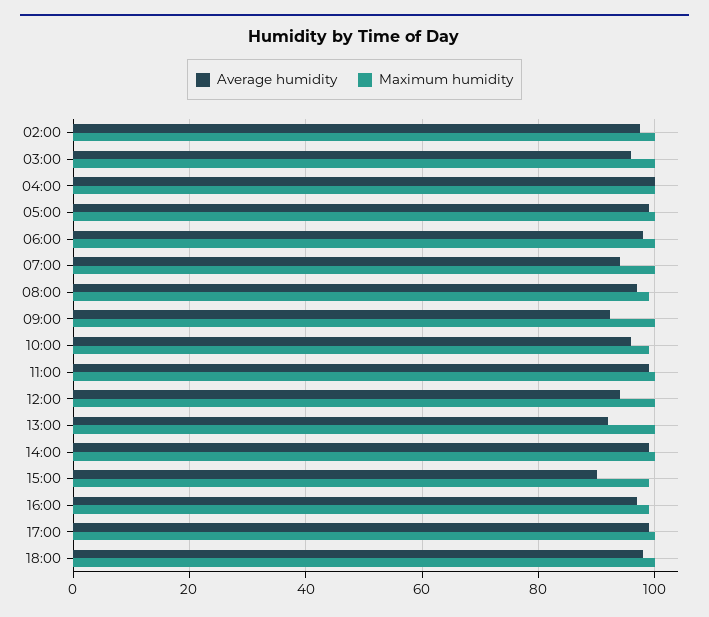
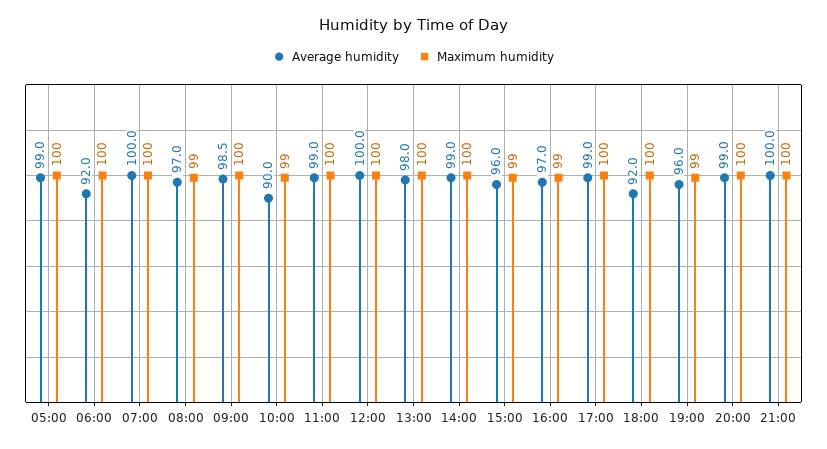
Average humidity, 02:00: 98 -> none
Maximum humidity, 02:00: 100 -> none
Average humidity, 03:00: 96 -> none
Maximum humidity, 03:00: 100 -> none
Average humidity, 04:00: 100 -> none
Maximum humidity, 04:00: 100 -> none
Average humidity, 06:00: 98 -> 92
Average humidity, 07:00: 94 -> 100
Average humidity, 09:00: 92 -> 98.5
Average humidity, 10:00: 96 -> 90
Average humidity, 12:00: 94 -> 100
Average humidity, 13:00: 92 -> 98
Average humidity, 15:00: 90 -> 96
Average humidity, 18:00: 98 -> 92
Average humidity, 19:00: none -> 96
Maximum humidity, 19:00: none -> 99
Average humidity, 20:00: none -> 99
Maximum humidity, 20:00: none -> 100
Average humidity, 21:00: none -> 100
Maximum humidity, 21:00: none -> 100

